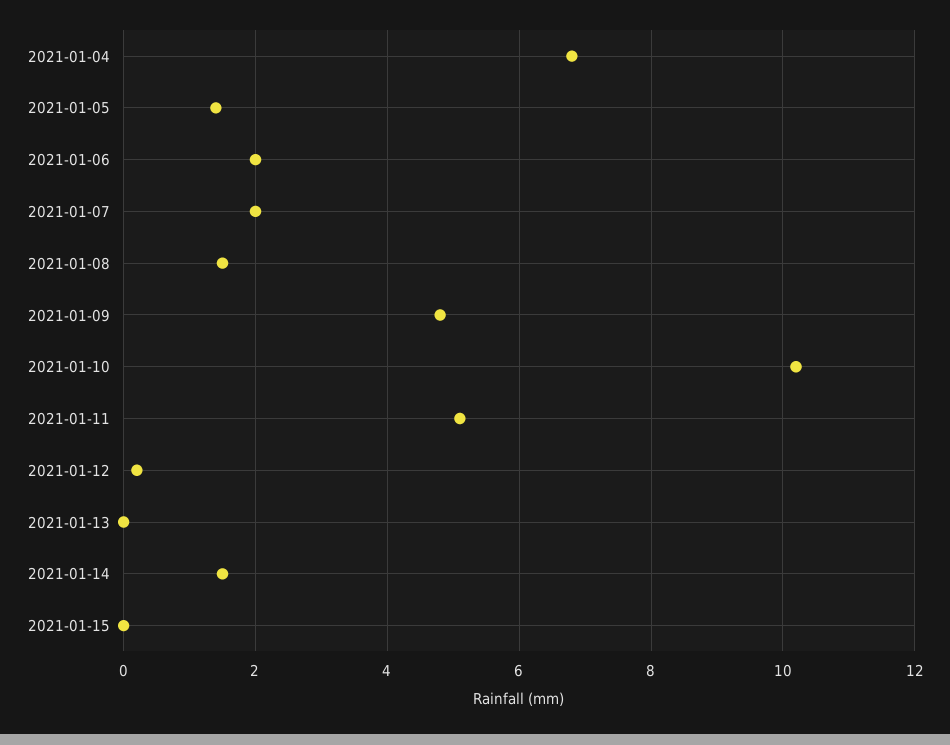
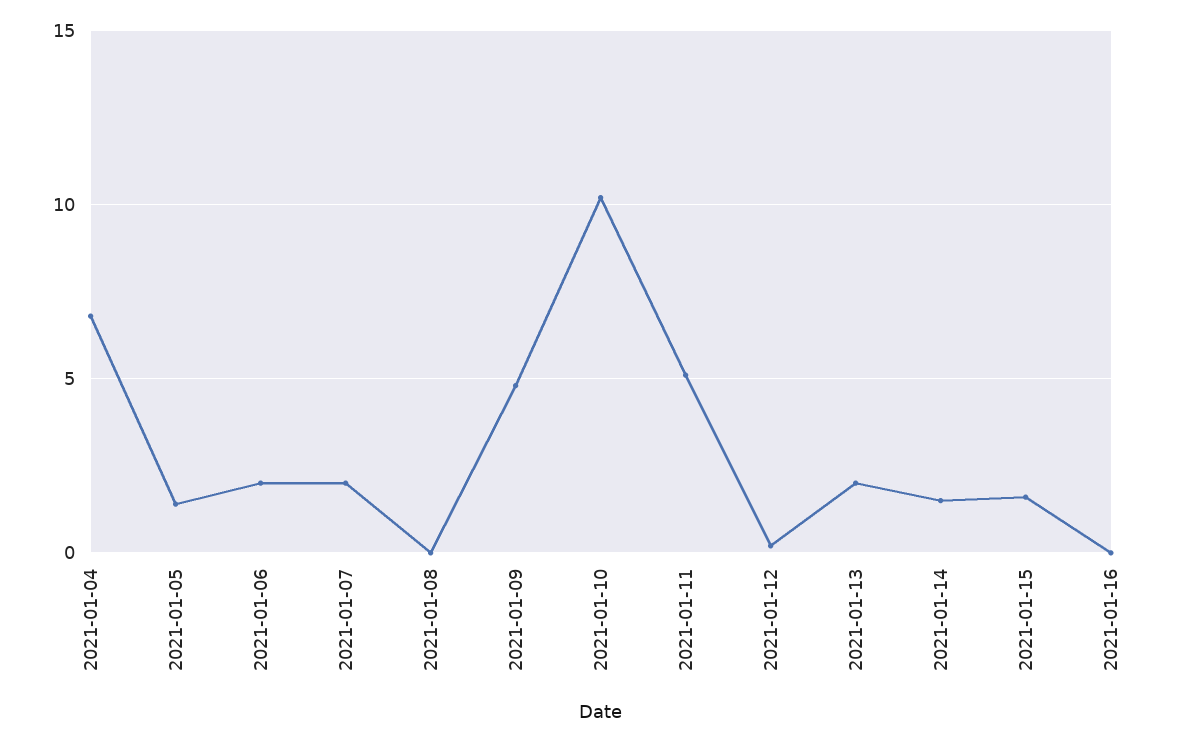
2021-01-08: 1.5 -> 0
2021-01-13: 0 -> 2
2021-01-15: 0 -> 1.5
2021-01-16: none -> 0

